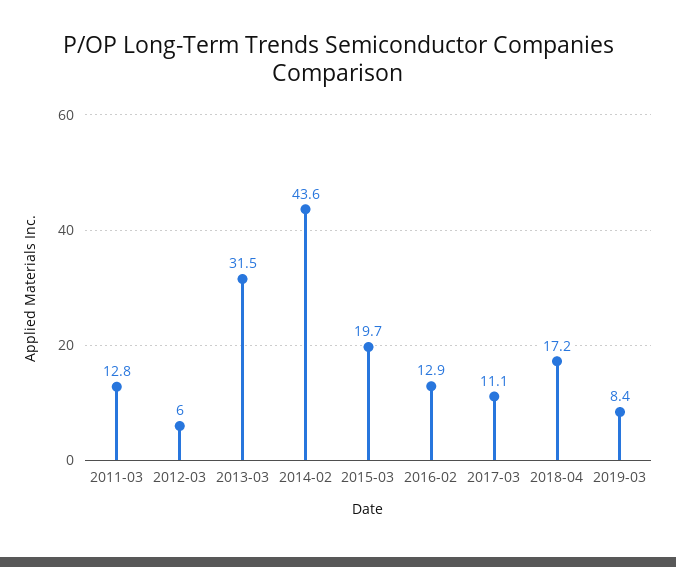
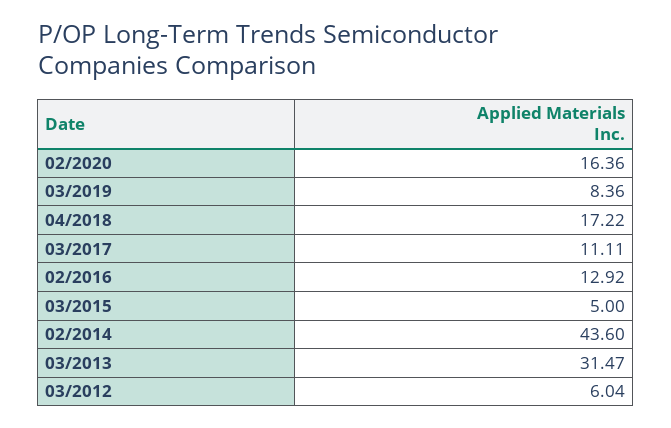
2011-03: 12.8 -> none
2015-03: 19.7 -> 5
02/2020: none -> 16.36

